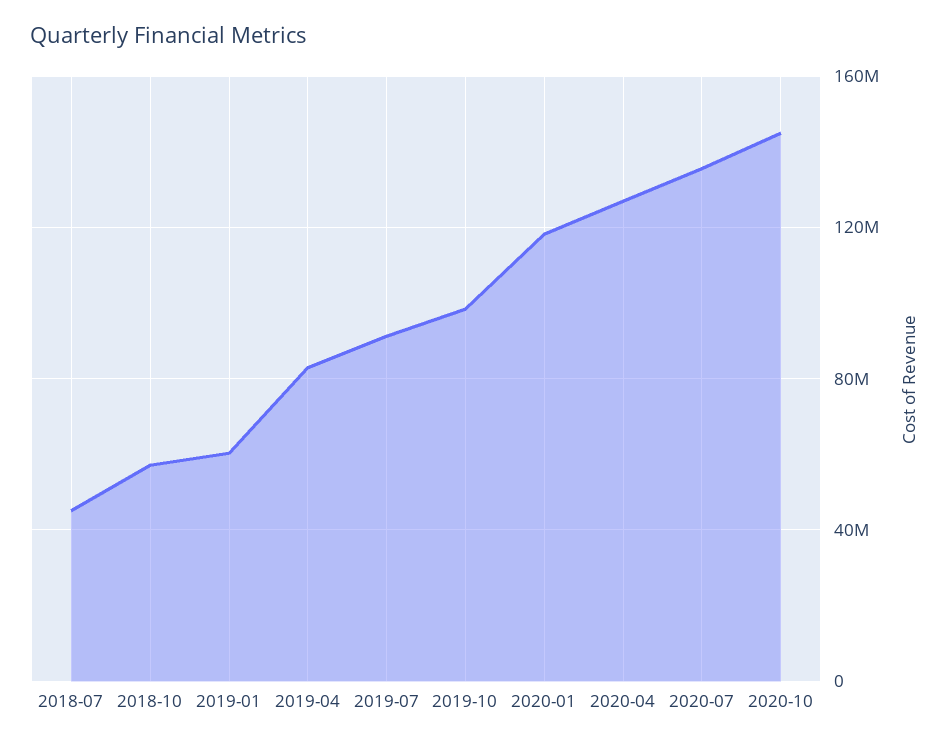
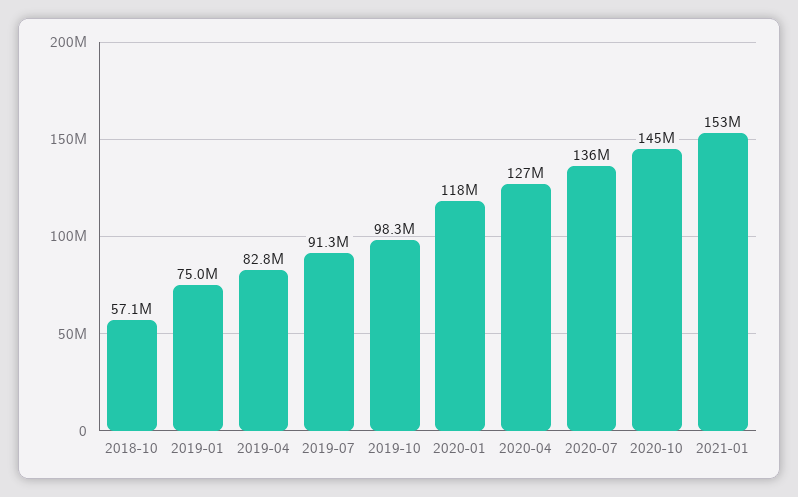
2018-07: 45000000 -> none
2019-01: 60000000 -> 75000000
2021-01: none -> 153000000

